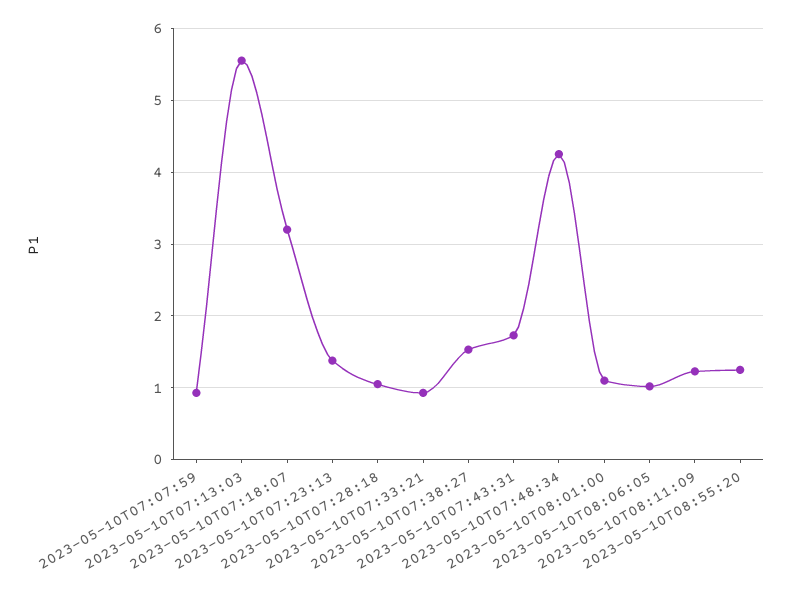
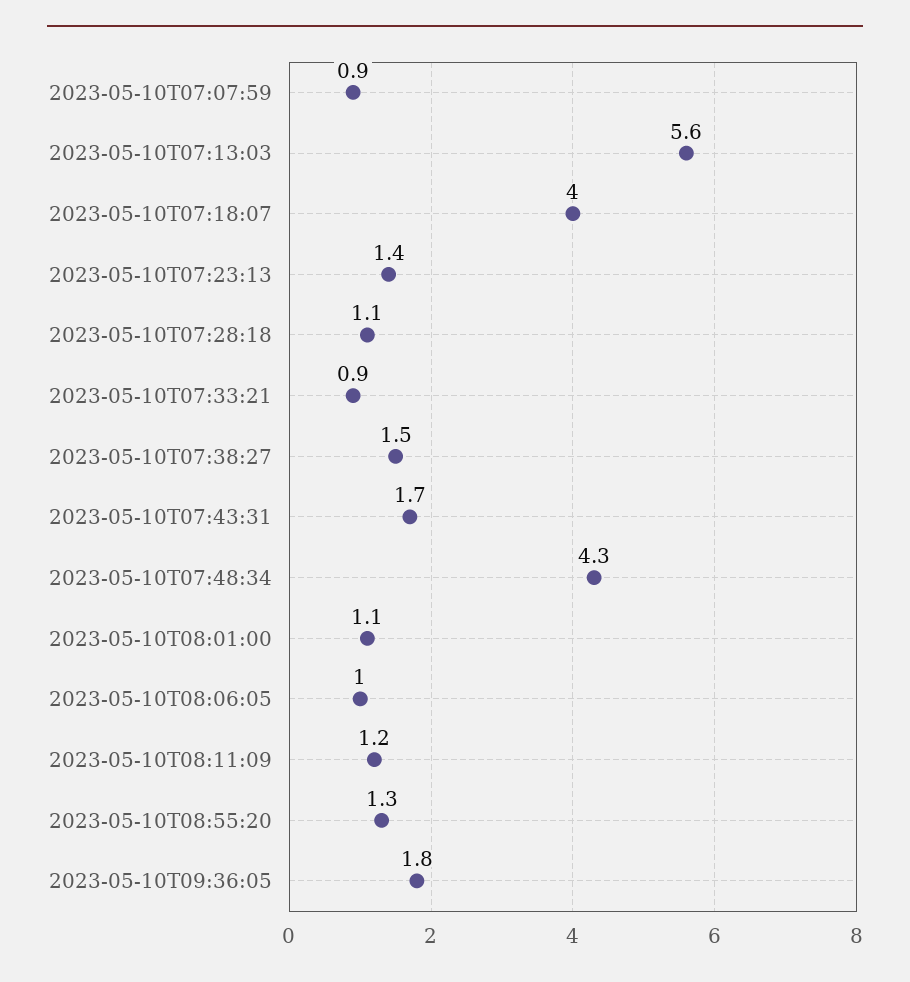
2023-05-10T07:18:07: 3.2 -> 4
2023-05-10T09:36:05: none -> 1.8

